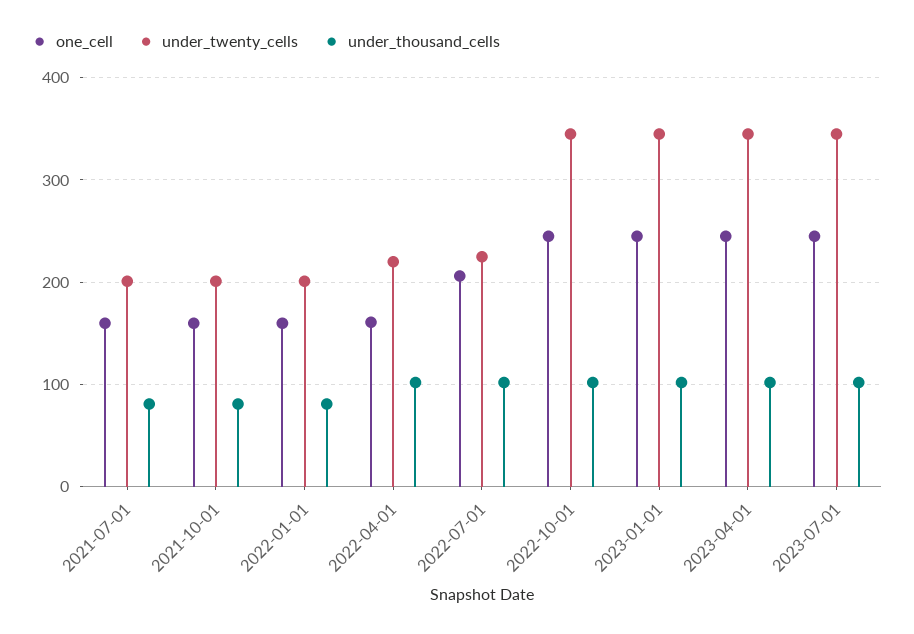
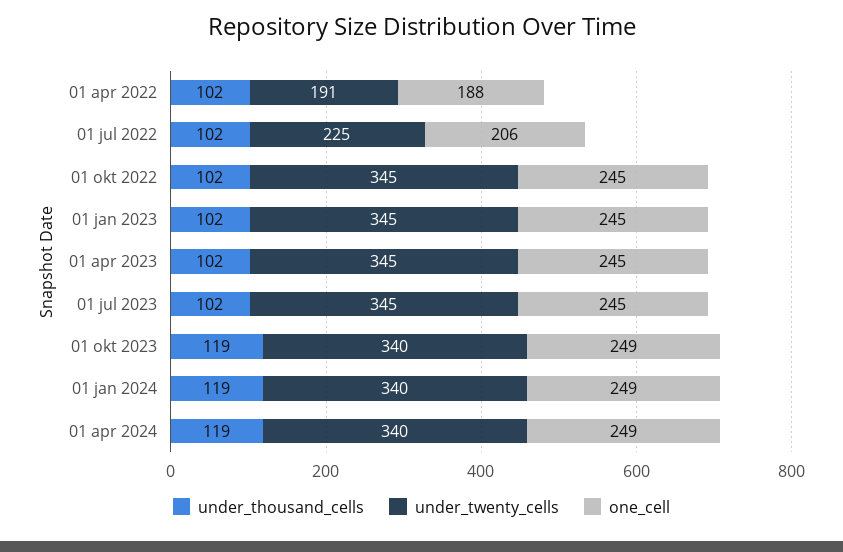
one_cell, 2021-07-01: 160 -> none
under_twenty_cells, 2021-07-01: 200 -> none
under_thousand_cells, 2021-07-01: 80 -> none
one_cell, 2021-10-01: 160 -> none
under_twenty_cells, 2021-10-01: 200 -> none
under_thousand_cells, 2021-10-01: 80 -> none
one_cell, 2022-01-01: 160 -> none
under_twenty_cells, 2022-01-01: 200 -> none
under_thousand_cells, 2022-01-01: 80 -> none
one_cell, 2022-04-01: 160 -> 188
under_twenty_cells, 2022-04-01: 220 -> 191
under_thousand_cells, 01 okt 2023: none -> 119
under_twenty_cells, 01 okt 2023: none -> 340
one_cell, 01 okt 2023: none -> 249
under_thousand_cells, 01 jan 2024: none -> 119
under_twenty_cells, 01 jan 2024: none -> 340
one_cell, 01 jan 2024: none -> 249
under_thousand_cells, 01 apr 2024: none -> 119
under_twenty_cells, 01 apr 2024: none -> 340
one_cell, 01 apr 2024: none -> 249

